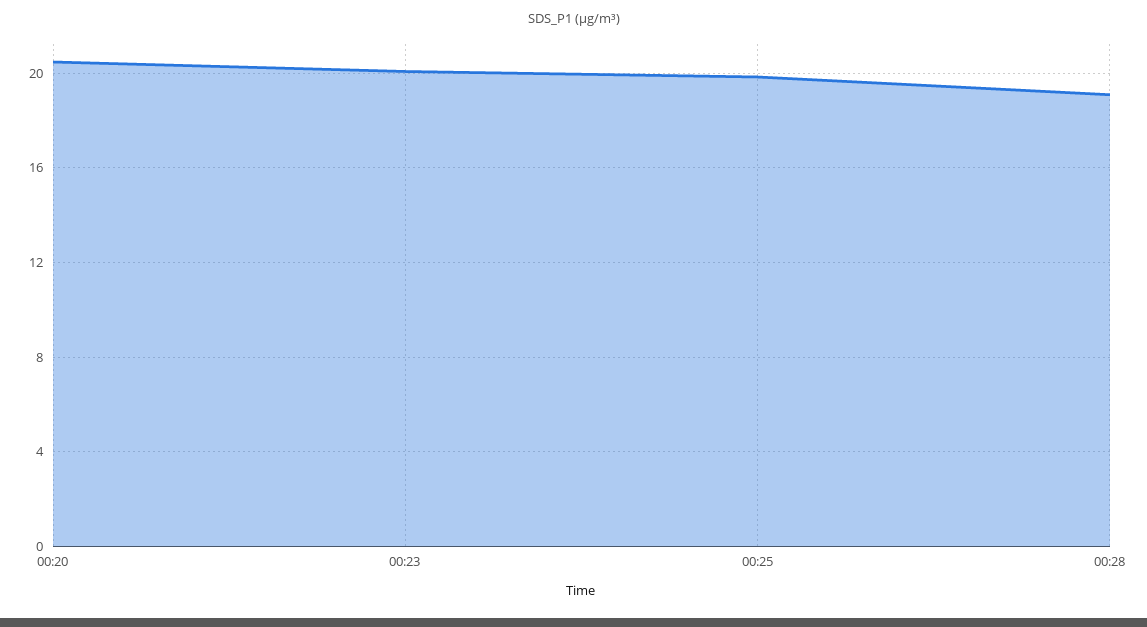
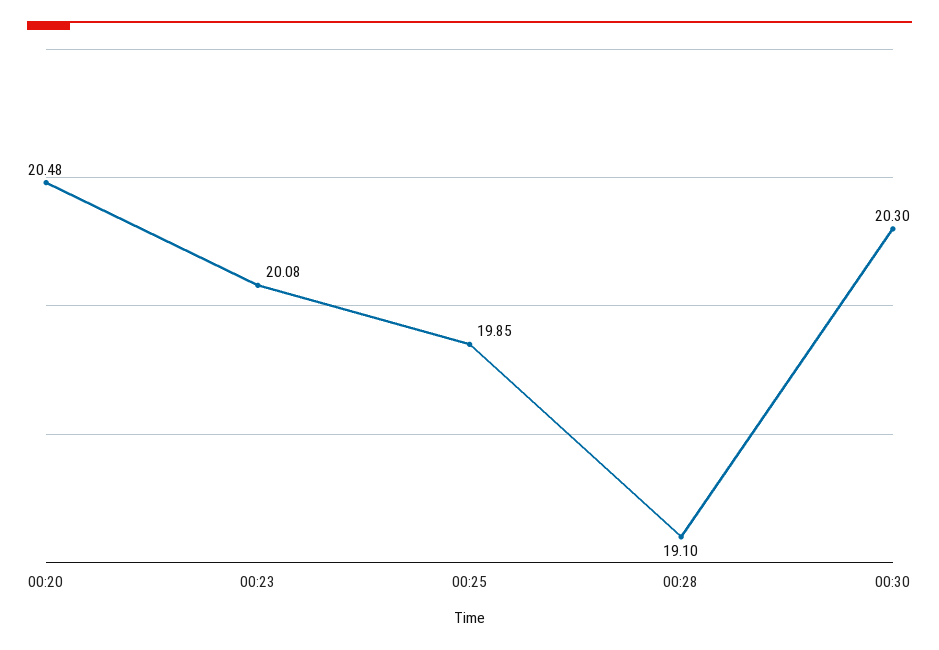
00:30: none -> 20.3

